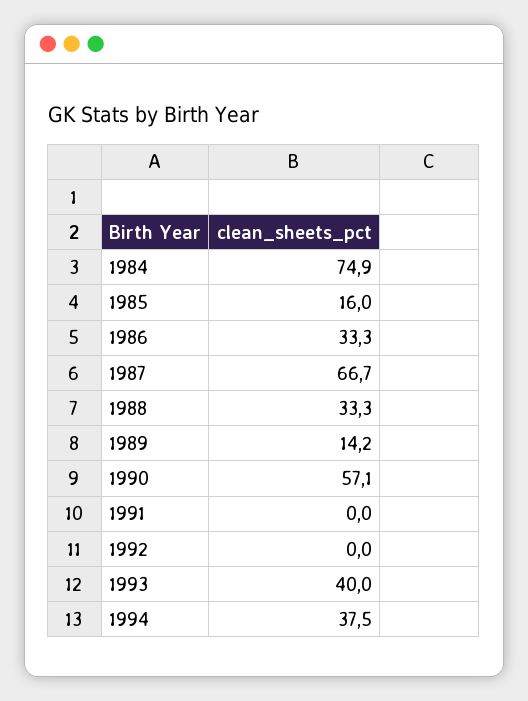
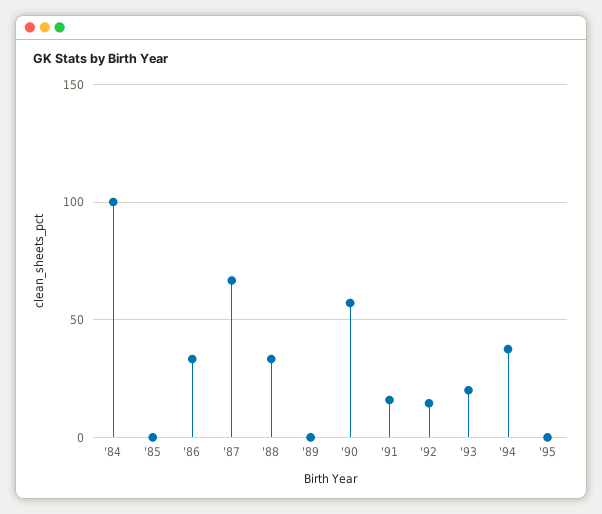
1984: 74.9 -> 100
1985: 16 -> 0
1989: 14.2 -> 0
1991: 0 -> 15
1992: 0 -> 15
1993: 40 -> 20
'95: none -> 0

